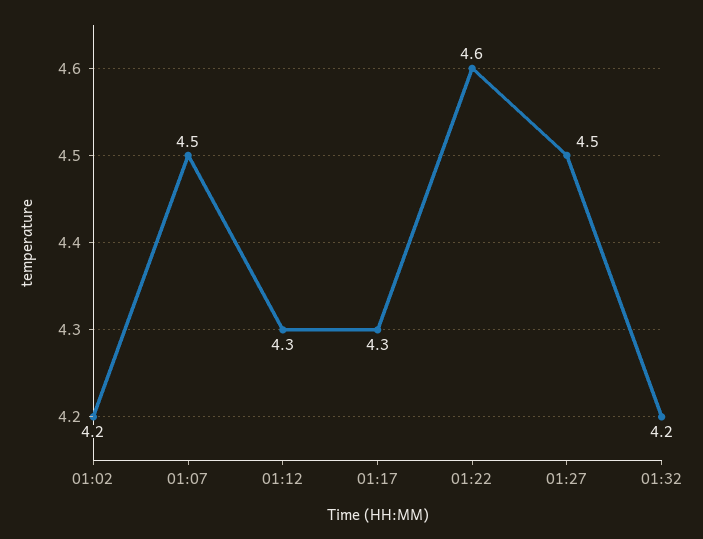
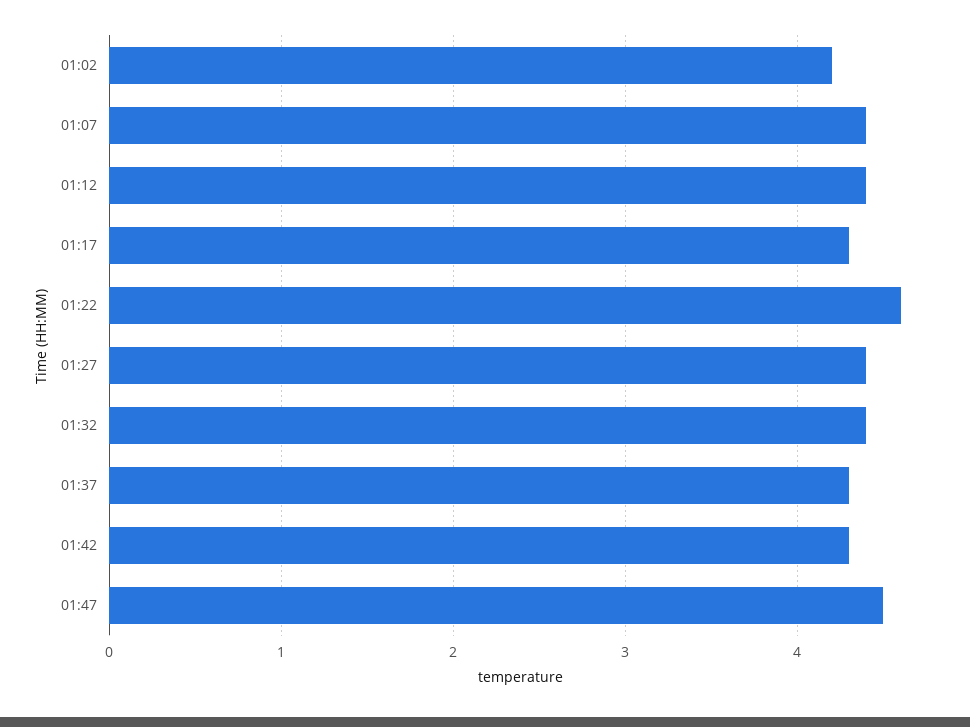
01:07: 4.5 -> 4.4
01:12: 4.3 -> 4.4
01:27: 4.5 -> 4.4
01:32: 4.2 -> 4.4
01:37: none -> 4.3
01:42: none -> 4.3
01:47: none -> 4.5

